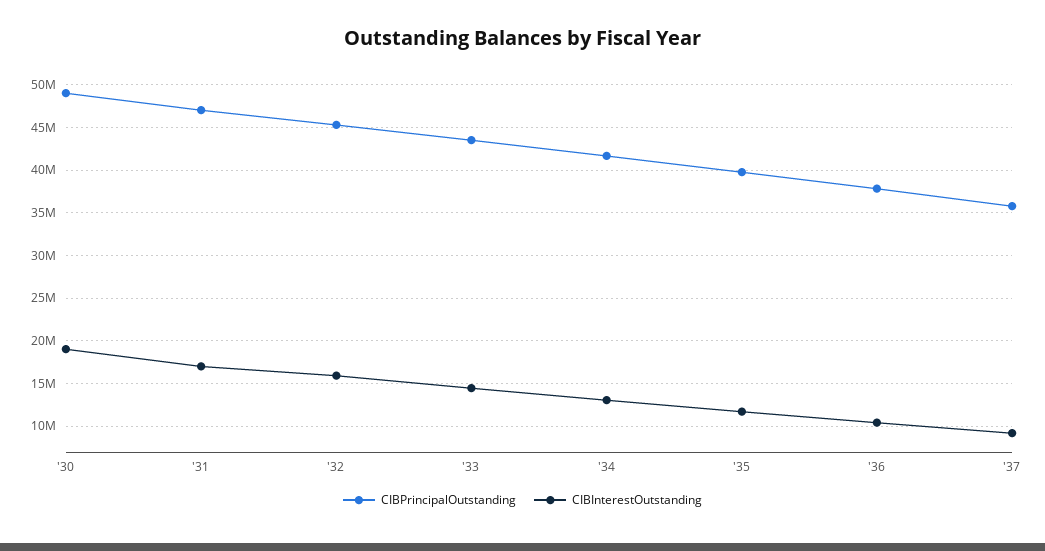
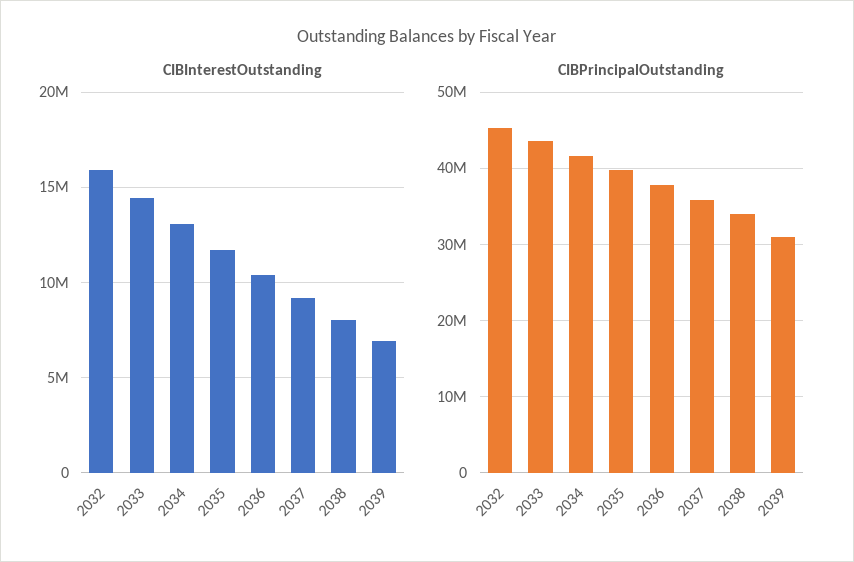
CIBPrincipalOutstanding, '30: 49000000 -> none
CIBInterestOutstanding, '30: 19000000 -> none
CIBPrincipalOutstanding, '31: 47000000 -> none
CIBInterestOutstanding, '31: 17000000 -> none
CIBInterestOutstanding, 2038: none -> 8000000
CIBInterestOutstanding, 2039: none -> 7000000
CIBPrincipalOutstanding, 2038: none -> 34000000
CIBPrincipalOutstanding, 2039: none -> 31000000

